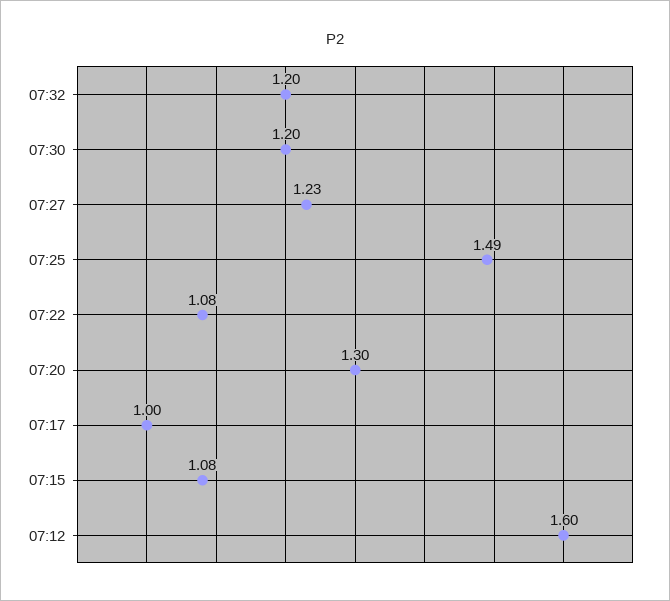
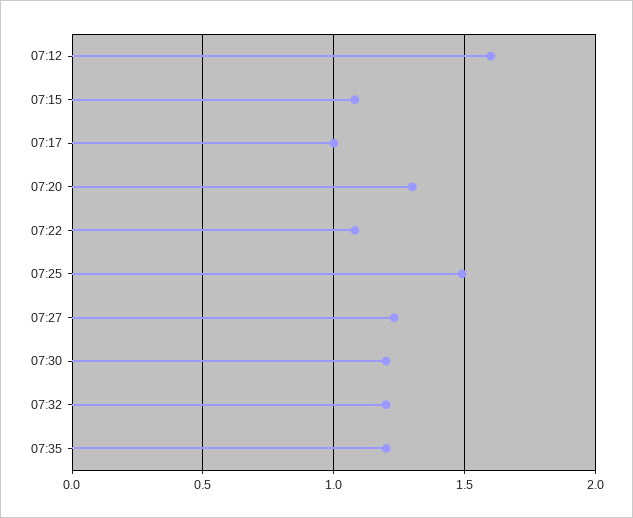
07:35: none -> 1.2

